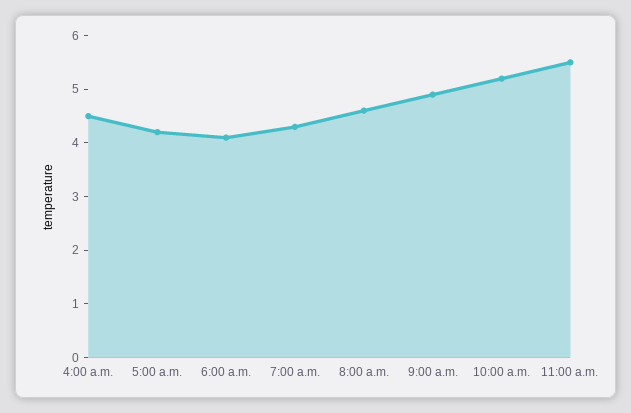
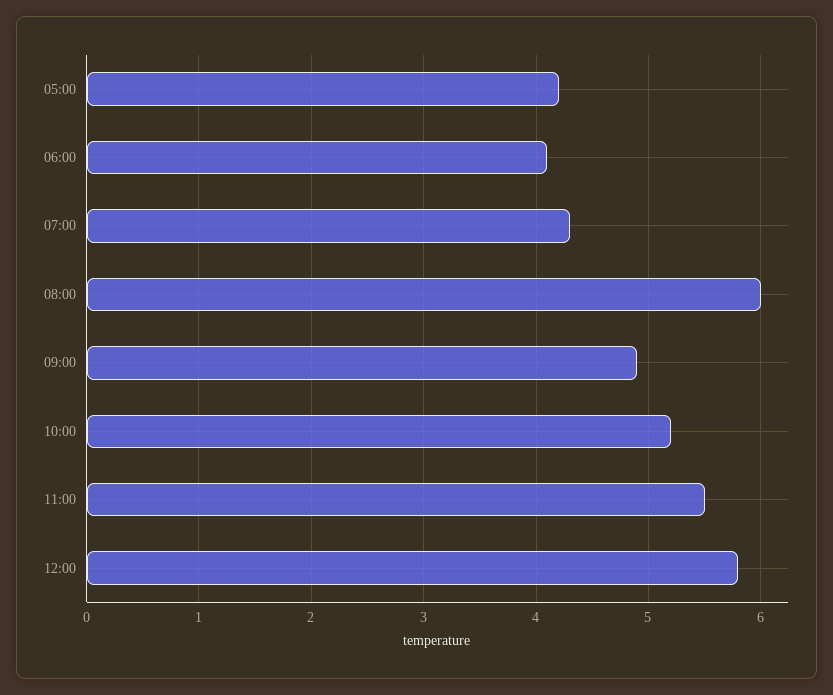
4:00 a.m.: 4.5 -> none
8:00 a.m.: 4.5 -> 6
12:00: none -> 5.8

